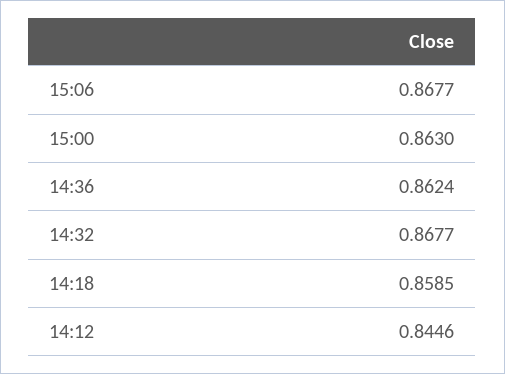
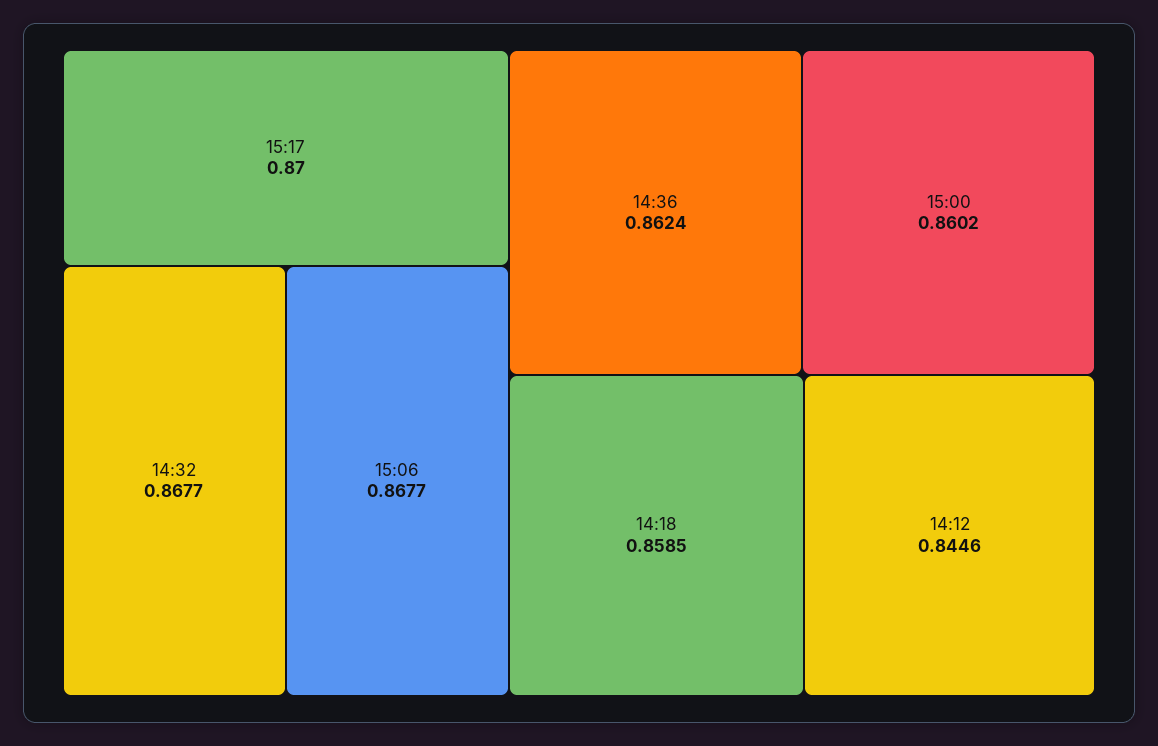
15:00: 0.863 -> 0.8602
15:17: none -> 0.87

